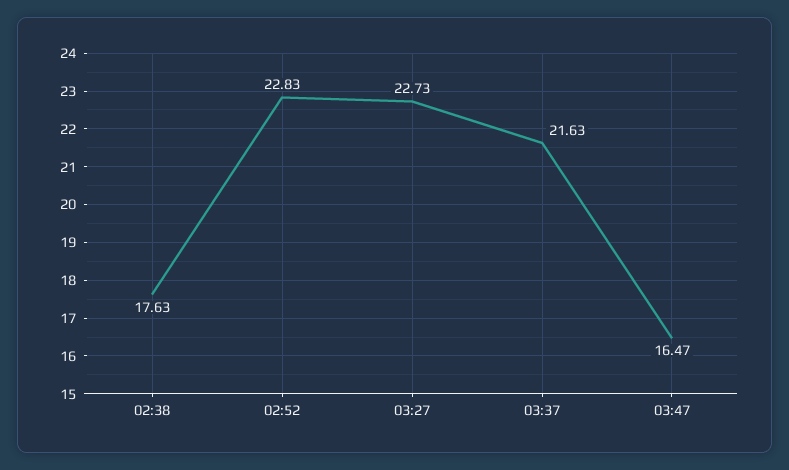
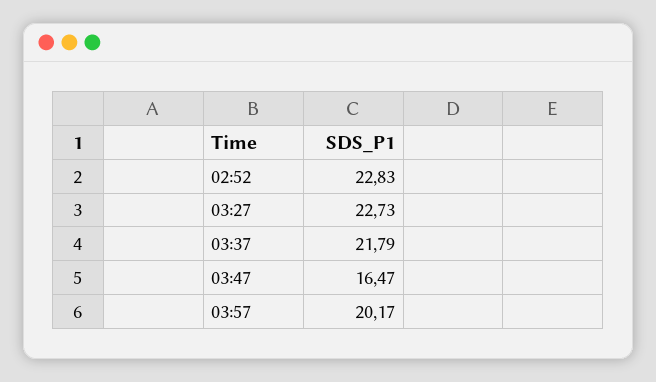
02:38: 17.63 -> none
03:37: 21.63 -> 21.79
03:57: none -> 20.17

